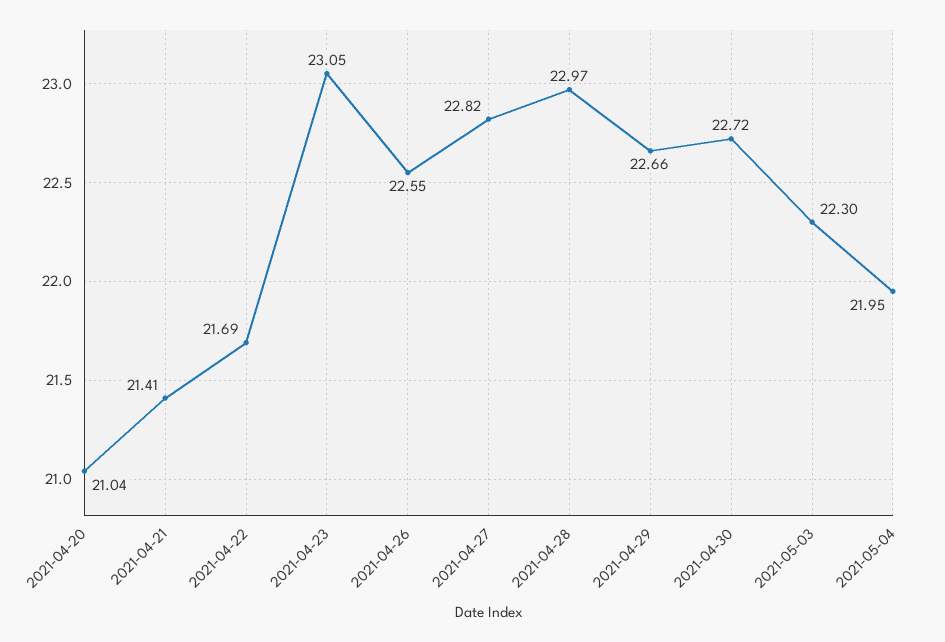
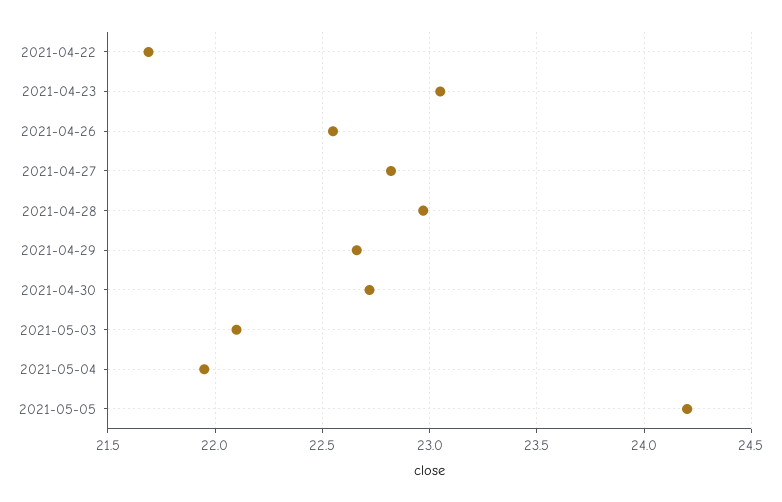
2021-04-20: 21.04 -> none
2021-04-21: 21.41 -> none
2021-05-03: 22.3 -> 22.1
2021-05-05: none -> 24.2

